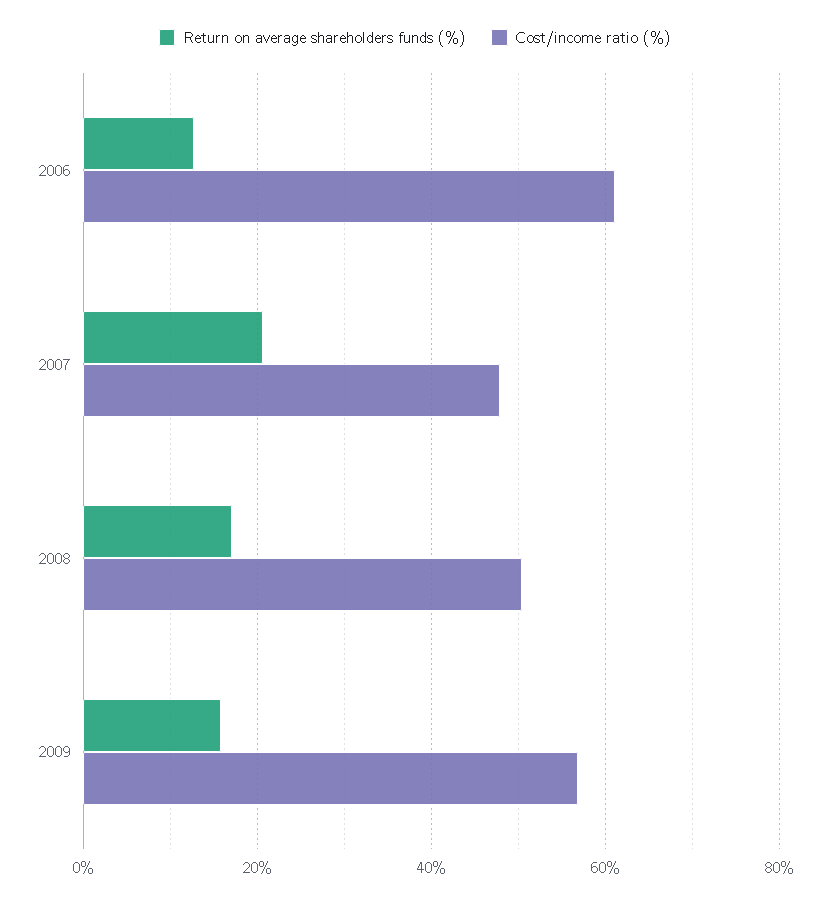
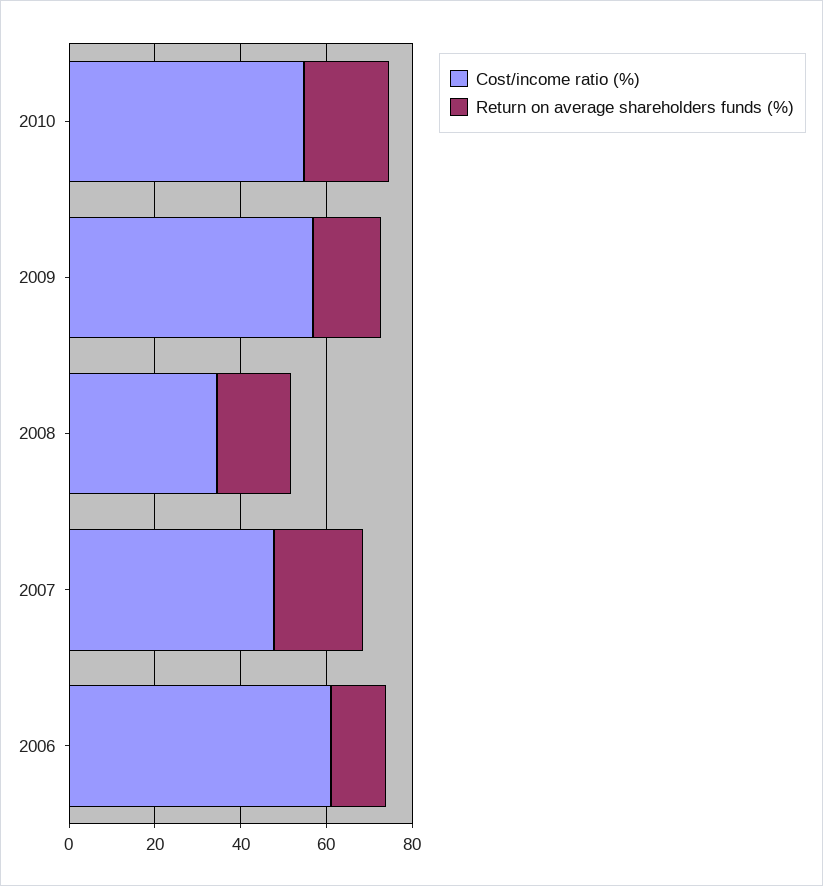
Cost/income ratio (%), 2008: 50 -> 35
Cost/income ratio (%), 2010: none -> 55
Return on average shareholders funds (%), 2010: none -> 20

